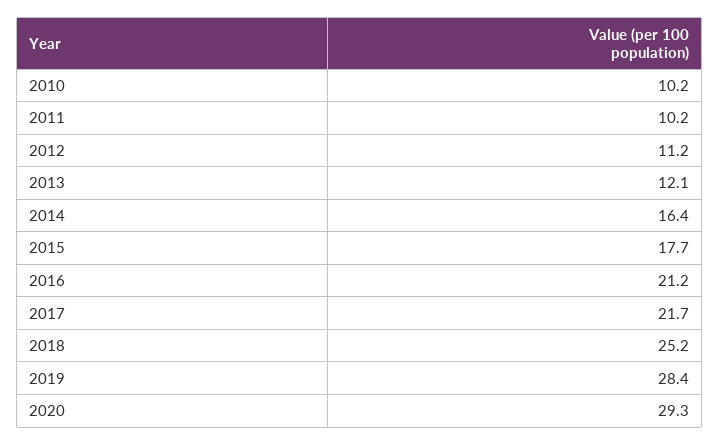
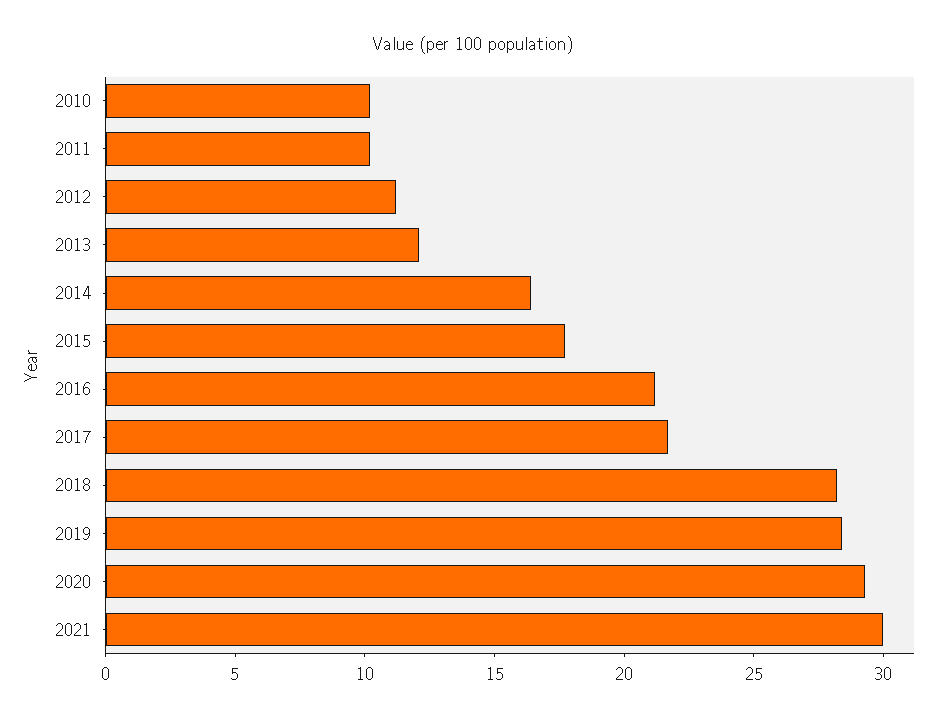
2018: 25.2 -> 28
2021: none -> 30

